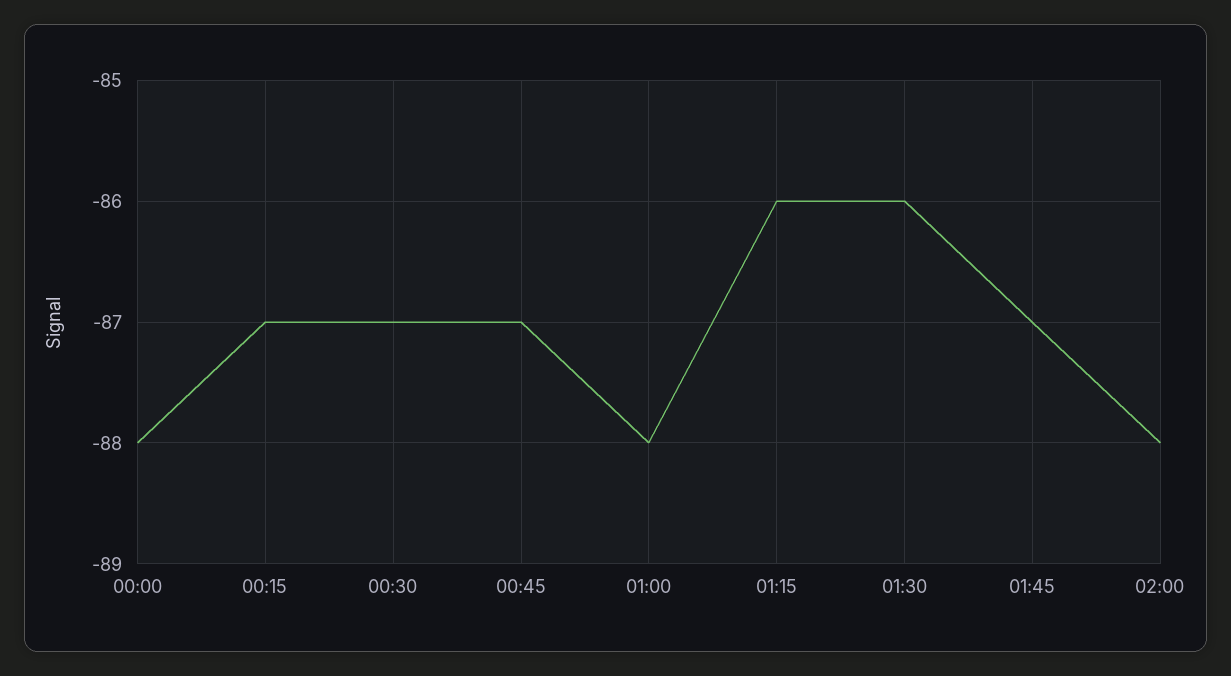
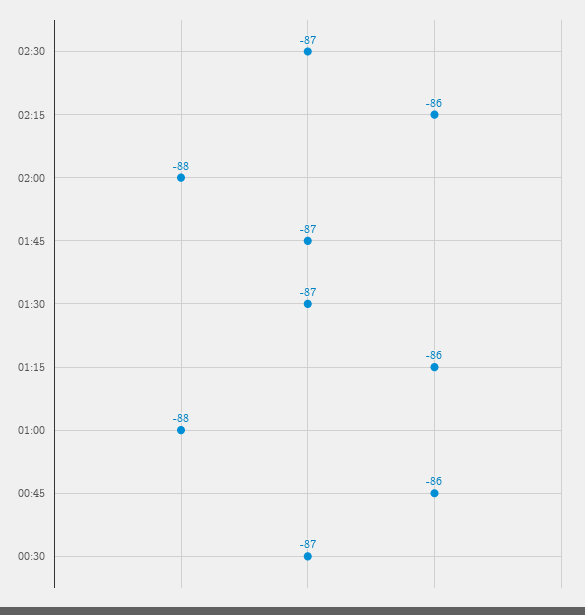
00:00: -88 -> none
00:15: -87 -> none
00:45: -87 -> -86
01:30: -86 -> -87
02:30: none -> -87
02:15: none -> -86

